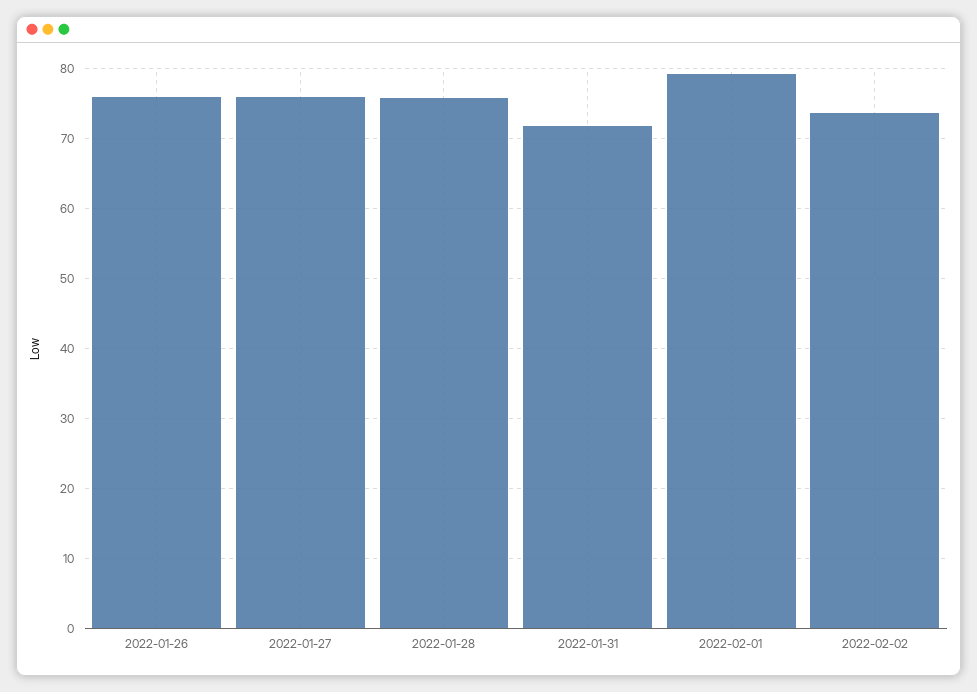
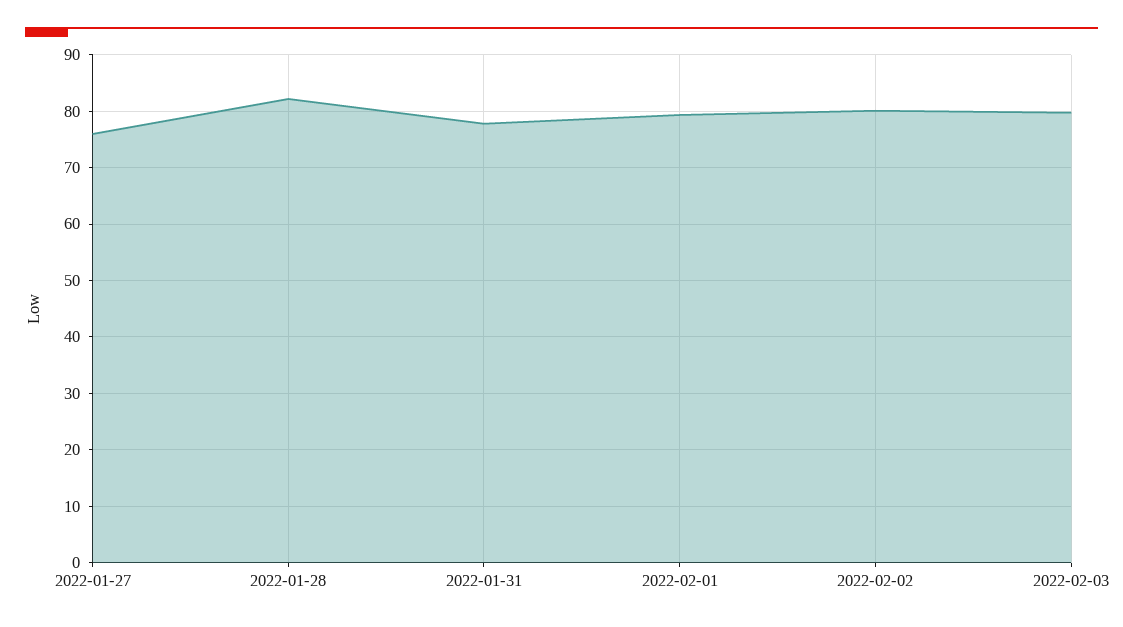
2022-01-26: 76 -> none
2022-01-28: 76 -> 82
2022-01-31: 72 -> 78
2022-02-02: 74 -> 80
2022-02-03: none -> 80

